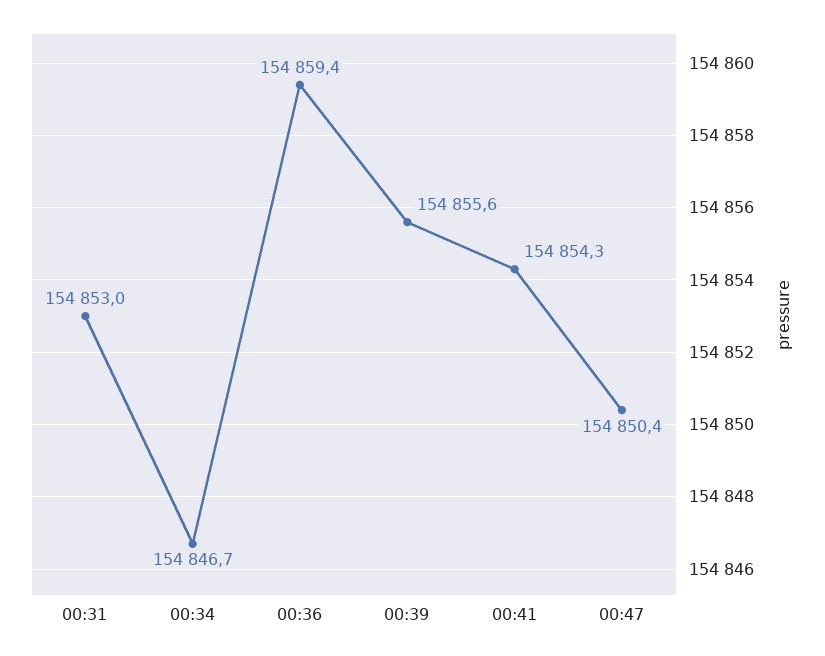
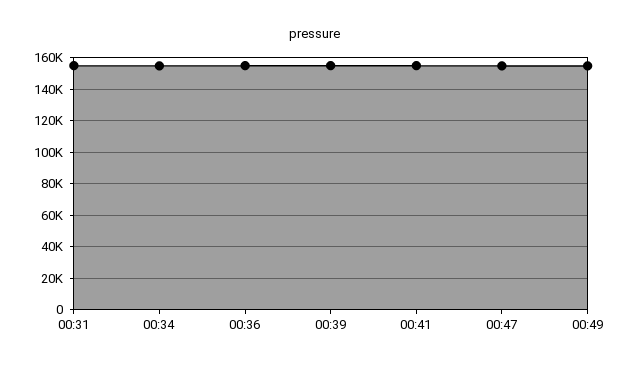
00:49: none -> 155000

